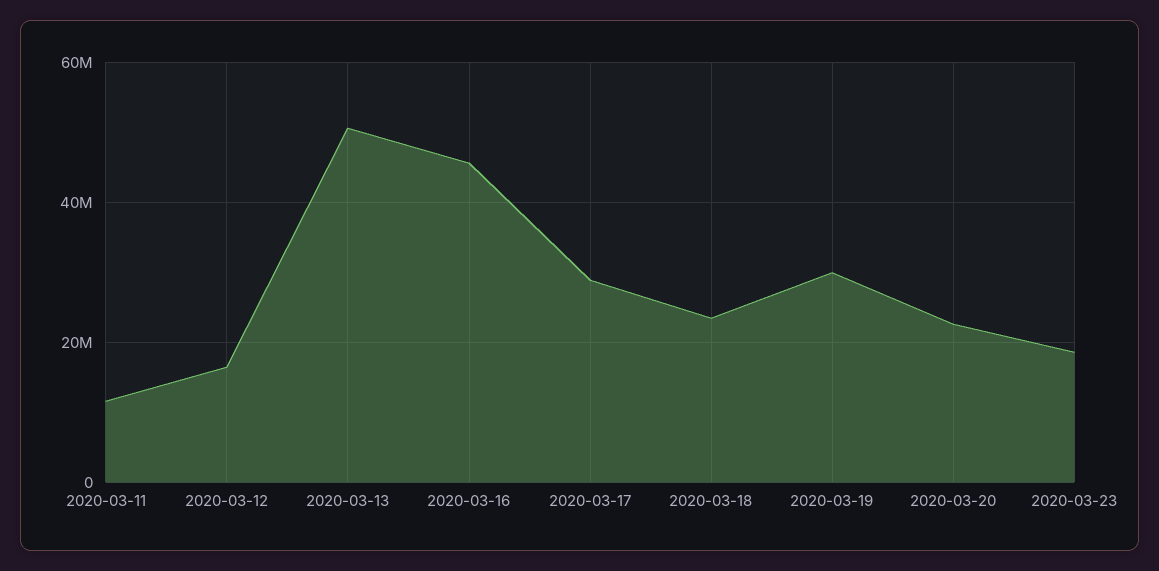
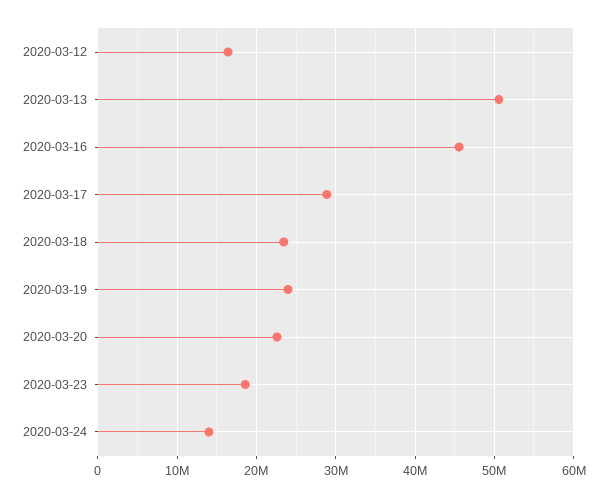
2020-03-11: 12000000 -> none
2020-03-19: 30000000 -> 24000000
2020-03-24: none -> 14000000

